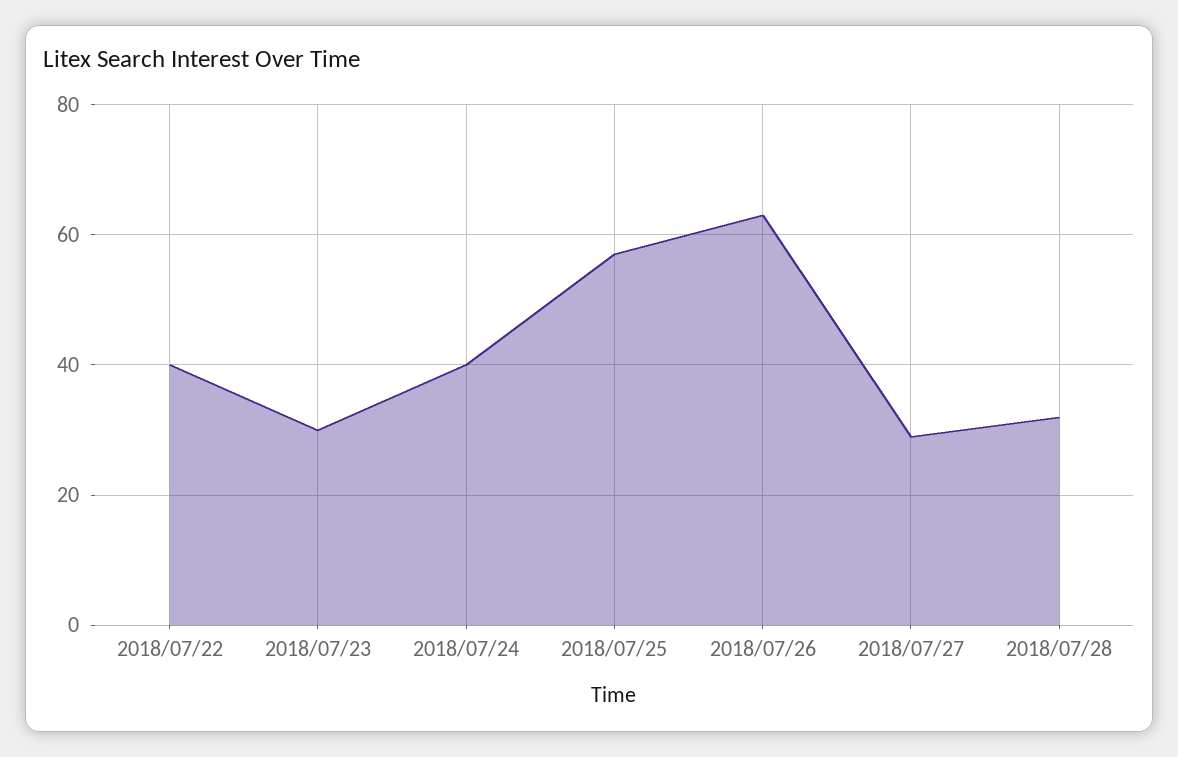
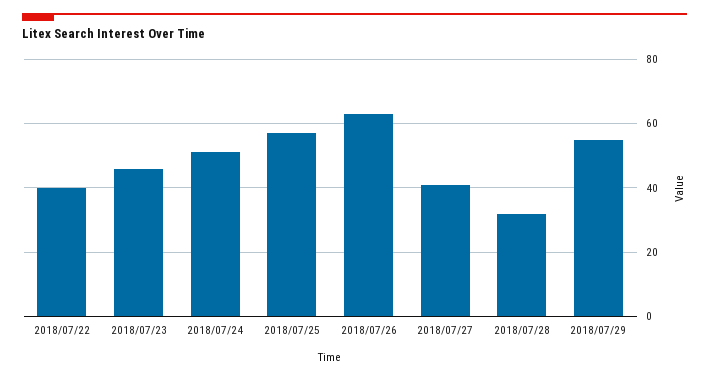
2018/07/23: 30 -> 45
2018/07/24: 40 -> 50
2018/07/27: 30 -> 40
2018/07/29: none -> 55

